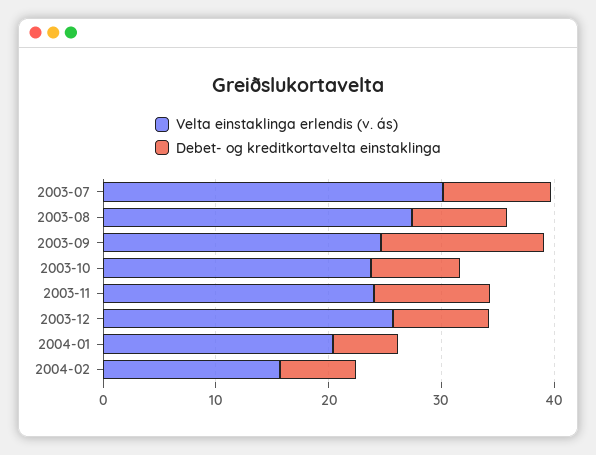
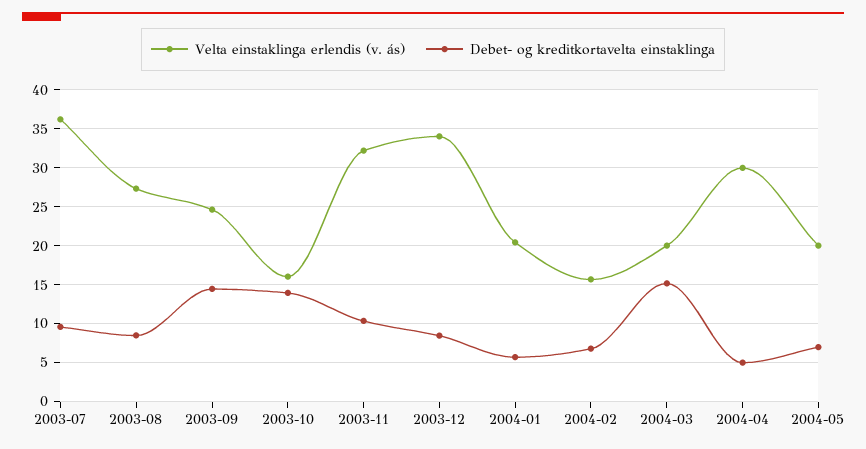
Velta einstaklinga erlendis (v. ás), 2003-07: 30 -> 36
Velta einstaklinga erlendis (v. ás), 2003-10: 24 -> 16
Debet- og kreditkortavelta einstaklinga, 2003-10: 8 -> 14
Velta einstaklinga erlendis (v. ás), 2003-11: 24 -> 32
Velta einstaklinga erlendis (v. ás), 2003-12: 26 -> 34
Velta einstaklinga erlendis (v. ás), 2004-03: none -> 20
Debet- og kreditkortavelta einstaklinga, 2004-03: none -> 15
Velta einstaklinga erlendis (v. ás), 2004-04: none -> 30
Debet- og kreditkortavelta einstaklinga, 2004-04: none -> 5
Velta einstaklinga erlendis (v. ás), 2004-05: none -> 20
Debet- og kreditkortavelta einstaklinga, 2004-05: none -> 7

